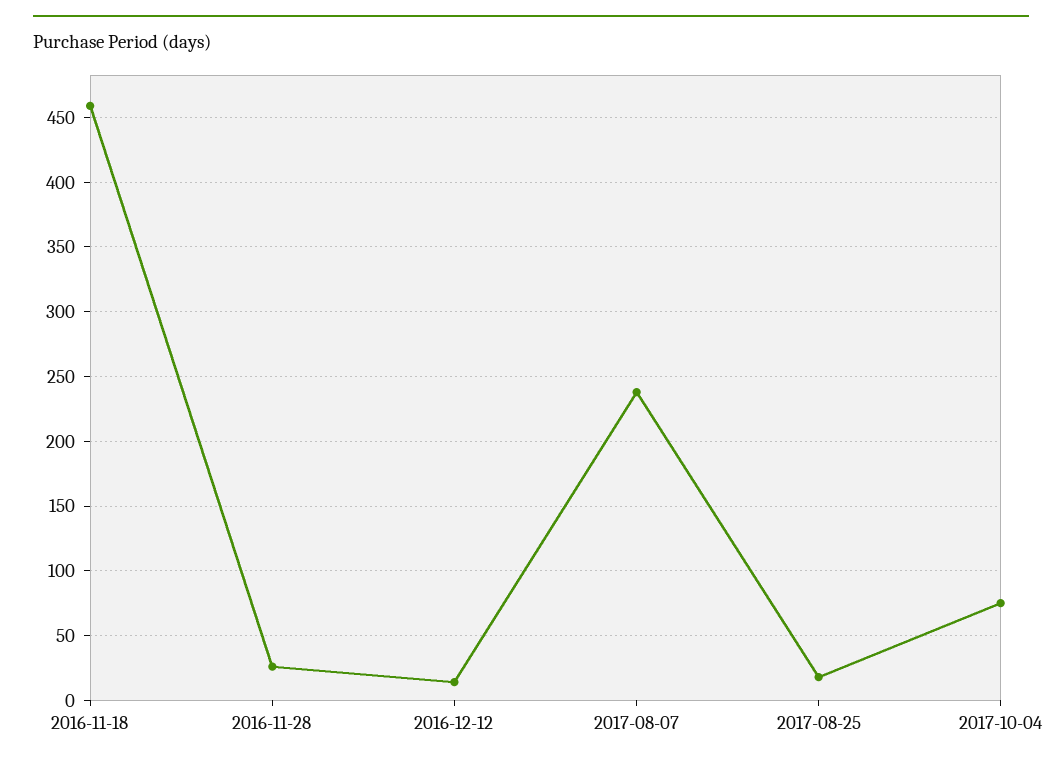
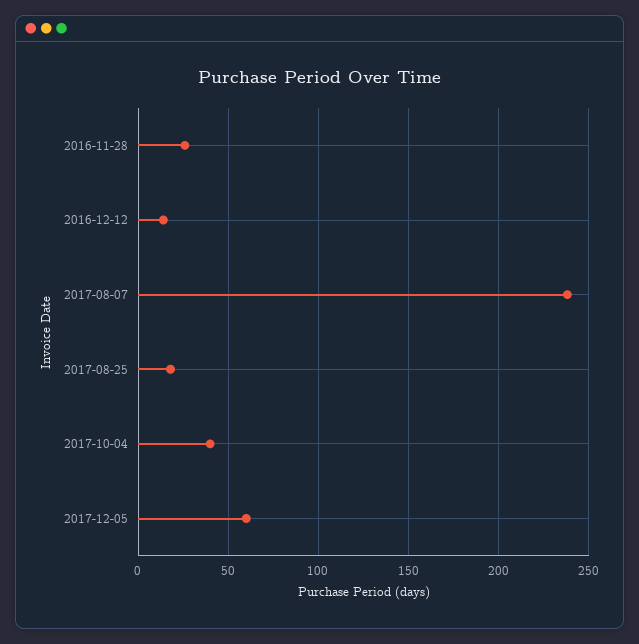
2016-11-18: 460 -> none
2017-10-04: 75 -> 40
2017-12-05: none -> 60

